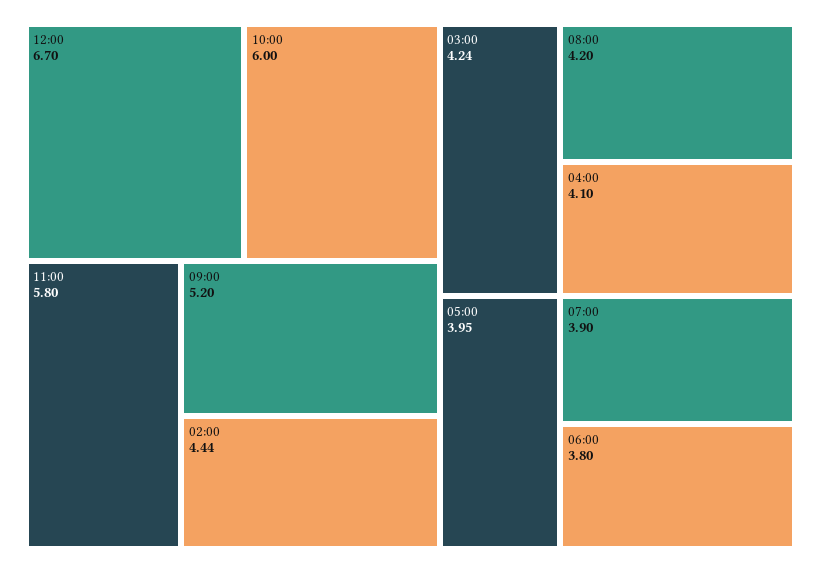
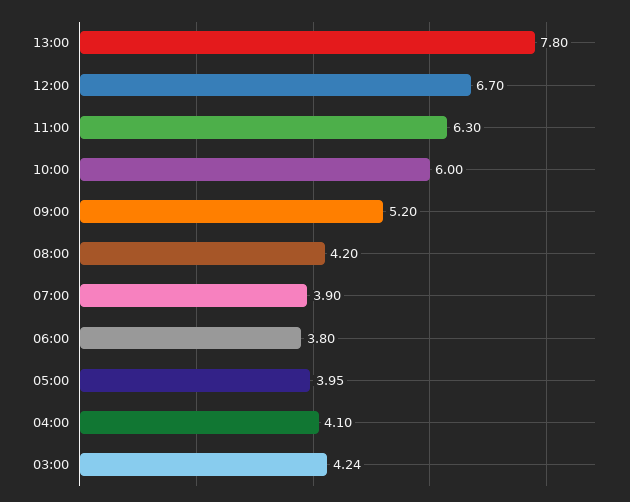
11:00: 5.8 -> 6.3
02:00: 4.44 -> none
13:00: none -> 7.8

